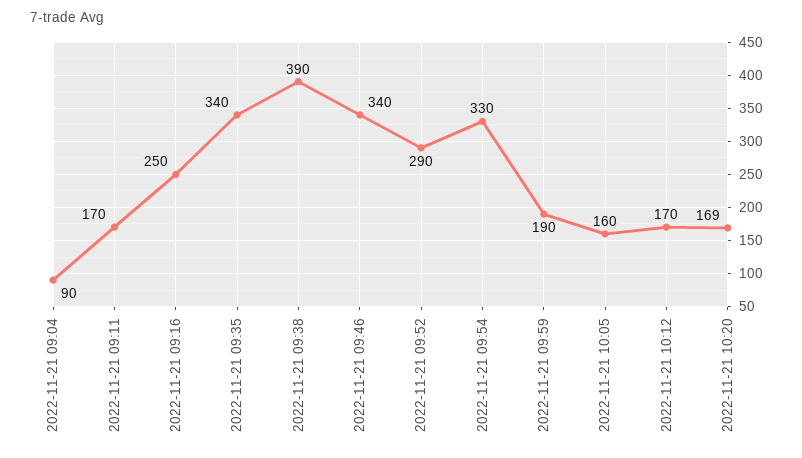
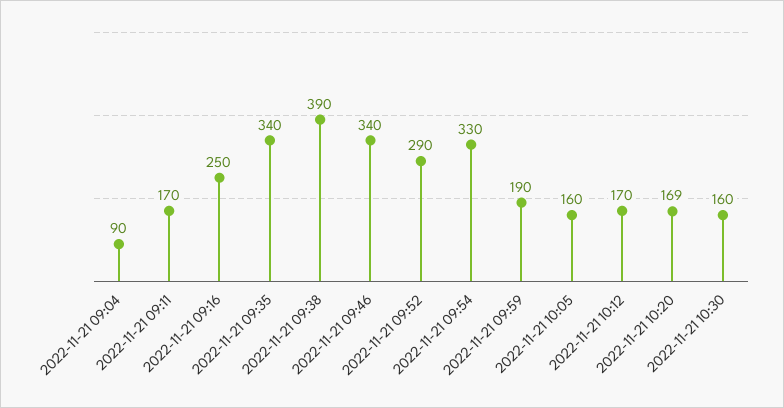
2022-11-21 10:30: none -> 160

